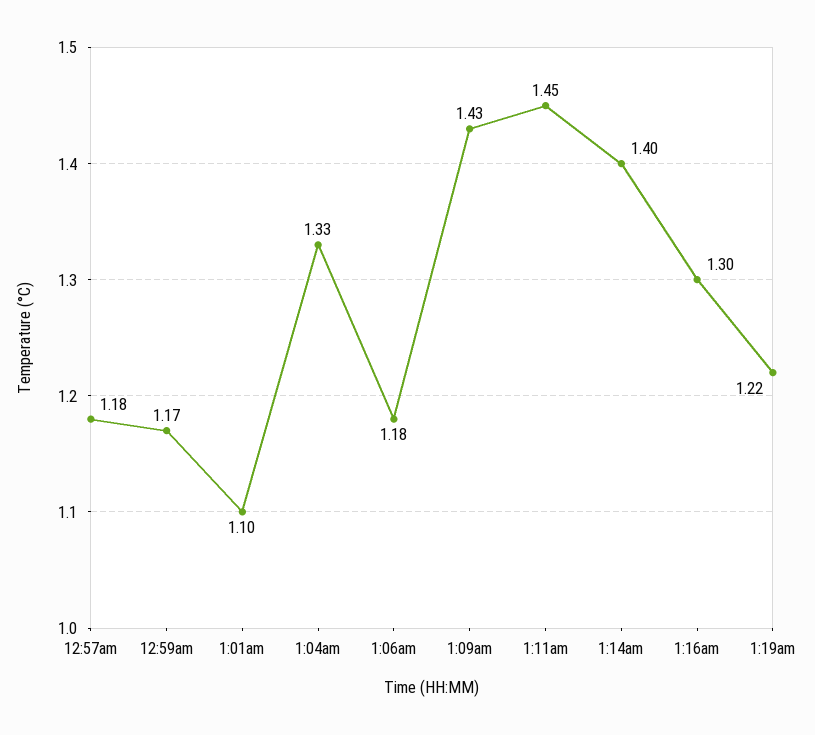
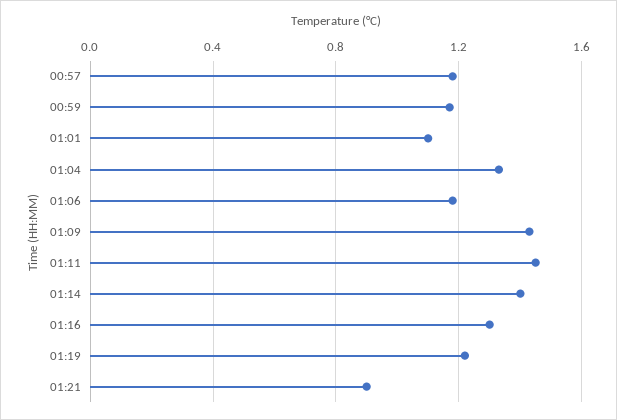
01:21: none -> 0.9

